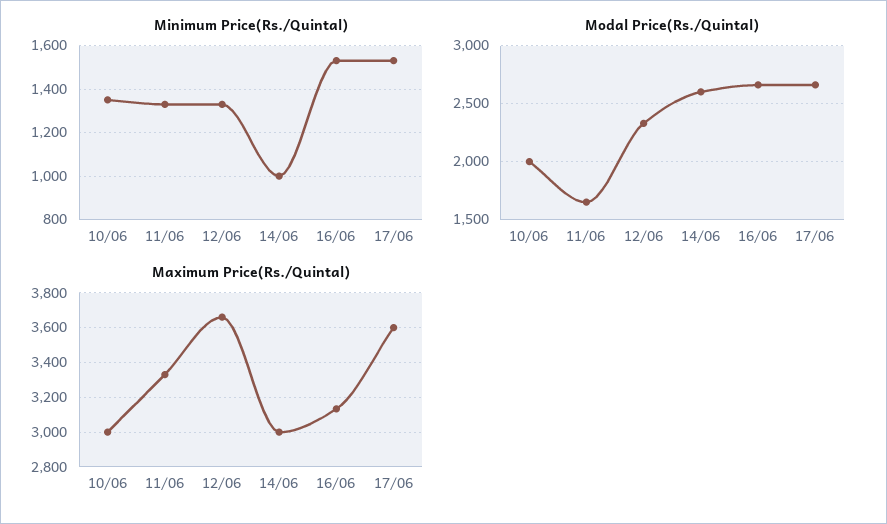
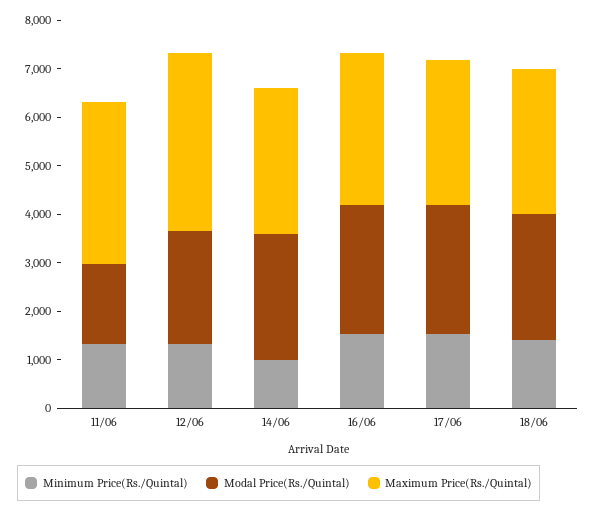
Minimum Price(Rs./Quintal), 10/06: 1350 -> none
Modal Price(Rs./Quintal), 10/06: 2000 -> none
Maximum Price(Rs./Quintal), 10/06: 3000 -> none
Maximum Price(Rs./Quintal), 17/06: 3600 -> 3000
Minimum Price(Rs./Quintal), 18/06: none -> 1400
Modal Price(Rs./Quintal), 18/06: none -> 2600
Maximum Price(Rs./Quintal), 18/06: none -> 3000

